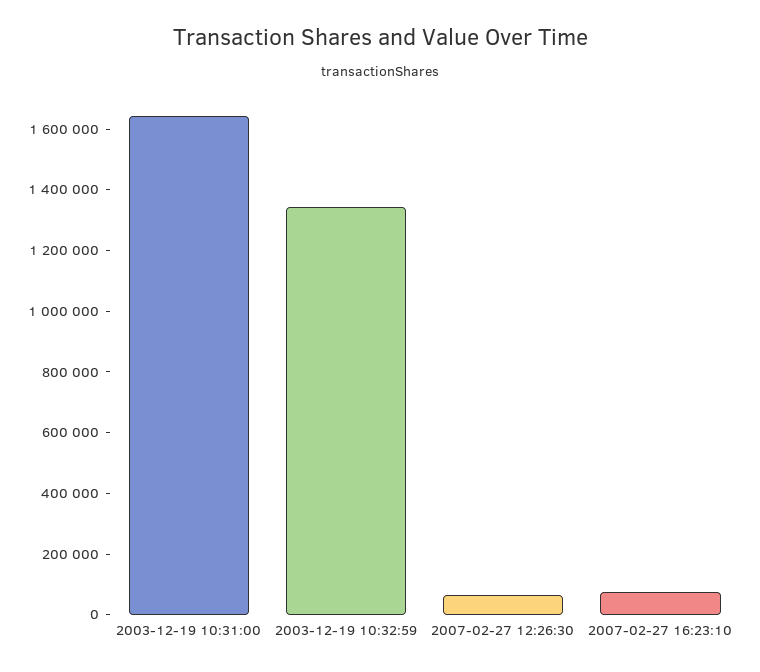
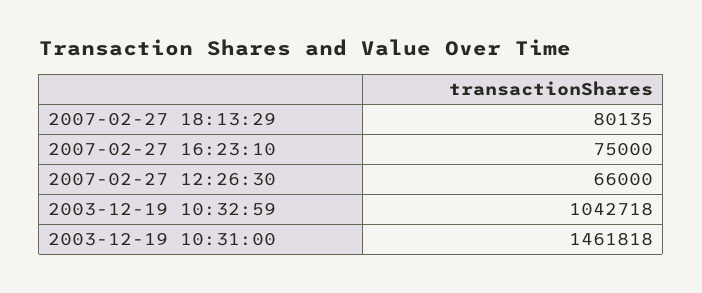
2003-12-19 10:31:00: 1650000 -> 1461818
2003-12-19 10:32:59: 1350000 -> 1042718
2007-02-27 18:13:29: none -> 80135

